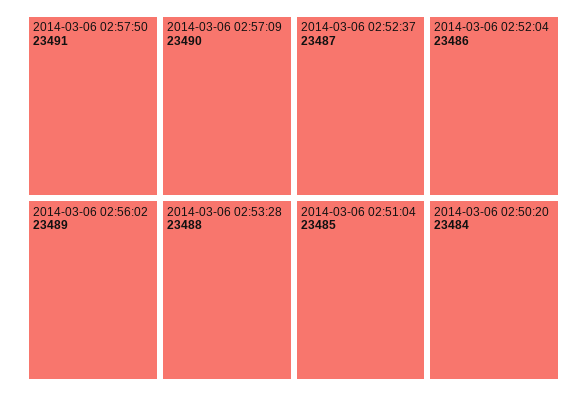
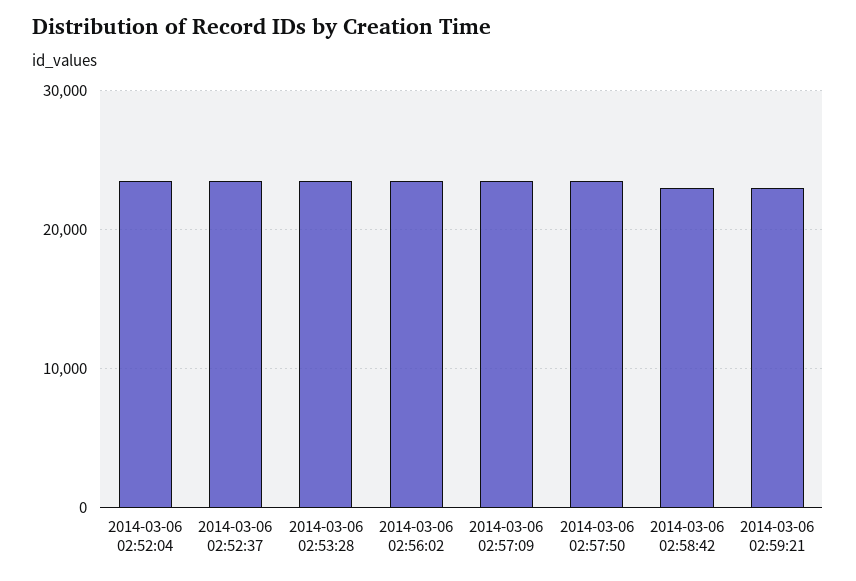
2014-03-06 02:51:04: 23485 -> none
2014-03-06 02:50:20: 23484 -> none
2014-03-06 02:58:42: none -> 23000
2014-03-06 02:59:21: none -> 23000

